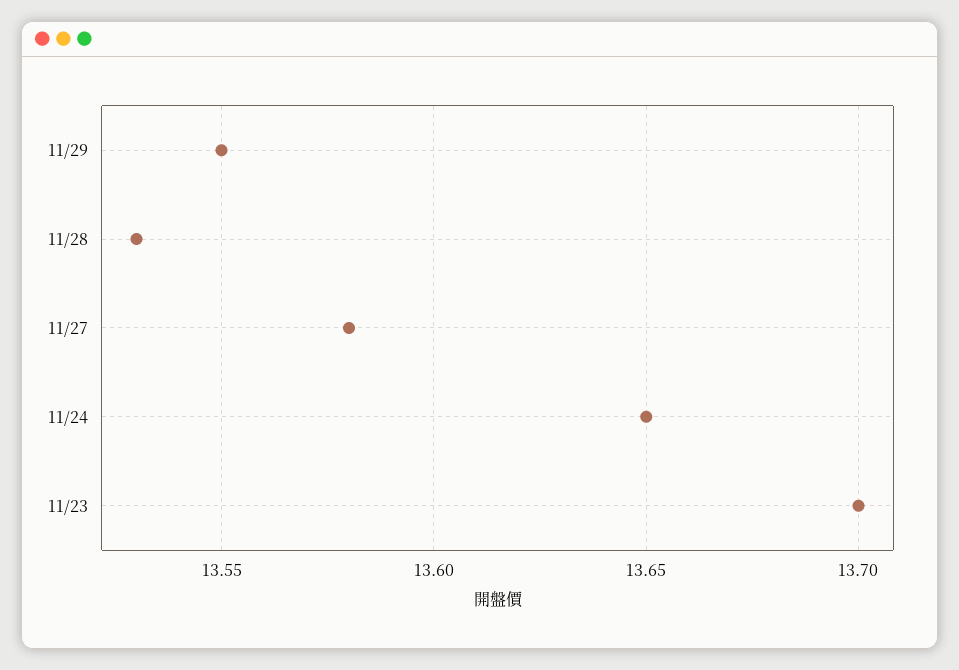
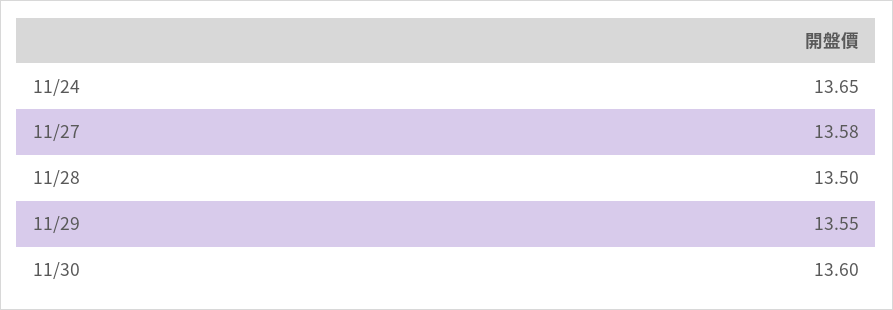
11/28: 13.53 -> 13.5
11/23: 13.7 -> none
11/30: none -> 13.6

